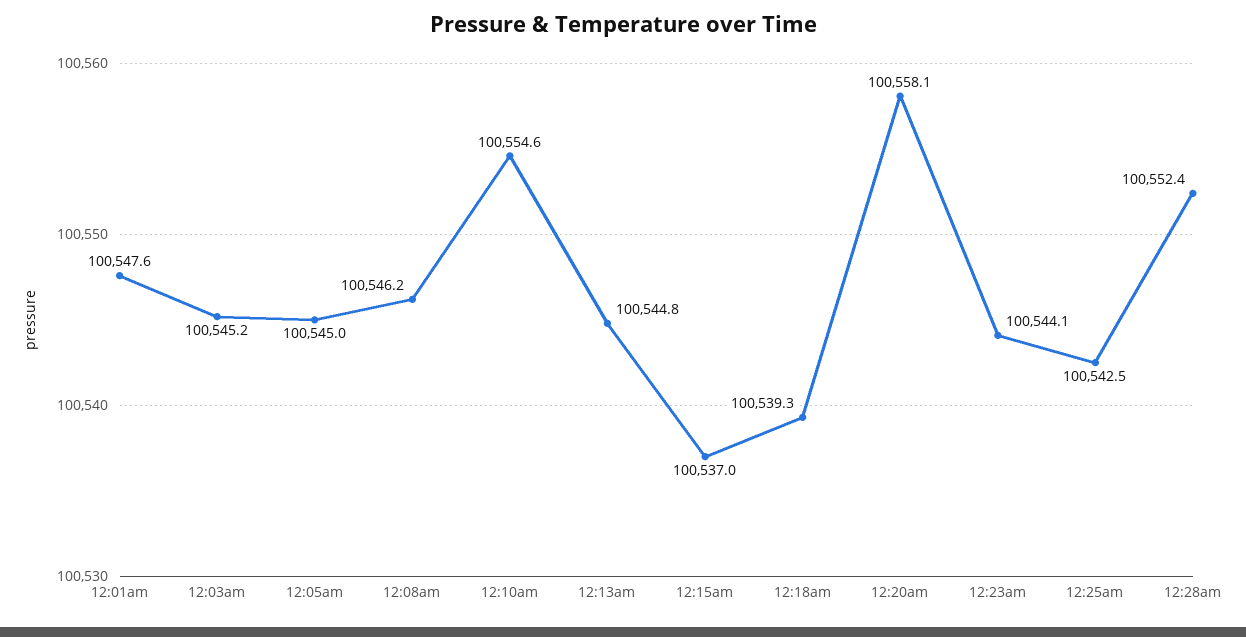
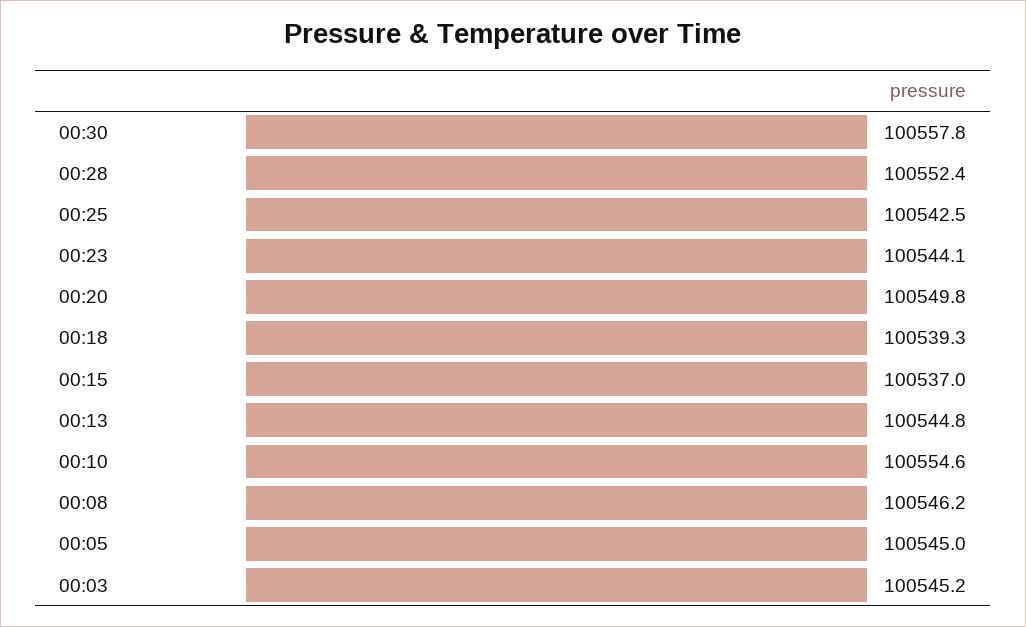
12:01am: 100547.6 -> none
12:20am: 100558.1 -> 100549.8
00:30: none -> 100557.8

